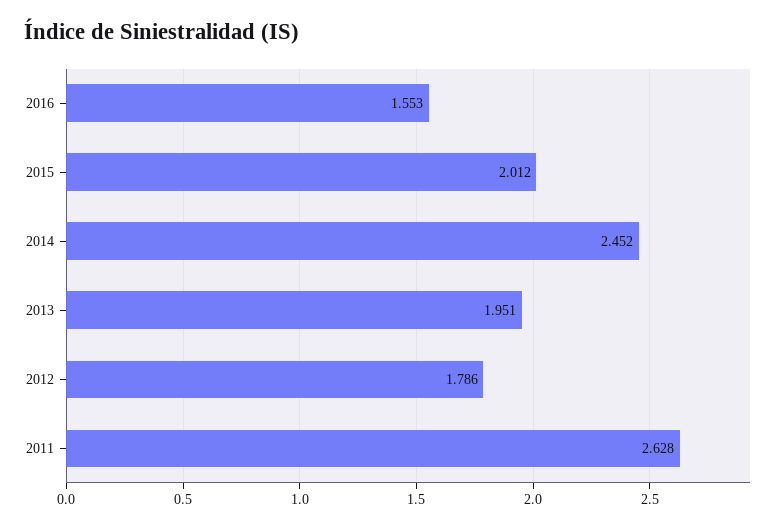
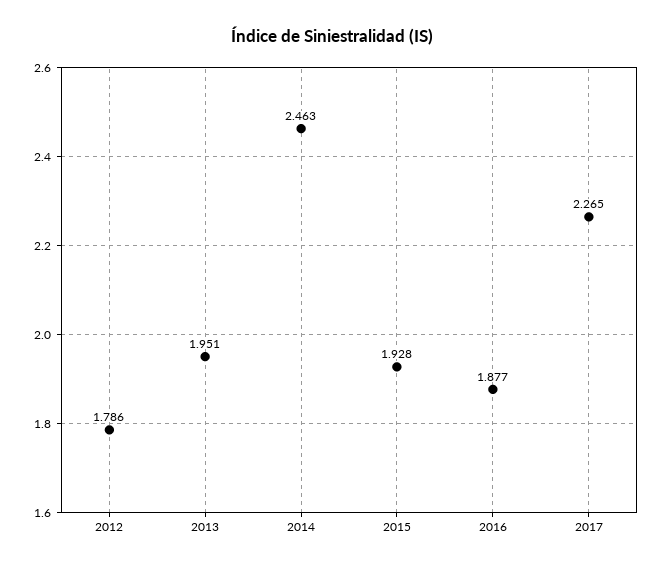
2016: 1.553 -> 1.877
2015: 2.012 -> 1.928
2014: 2.452 -> 2.463
2011: 2.628 -> none
2017: none -> 2.265

